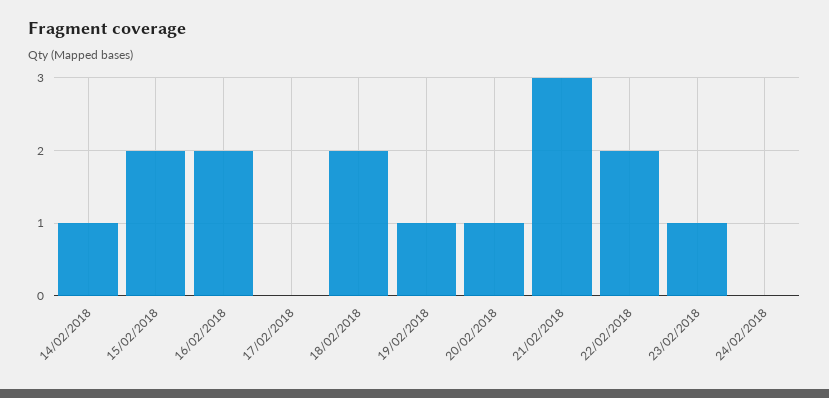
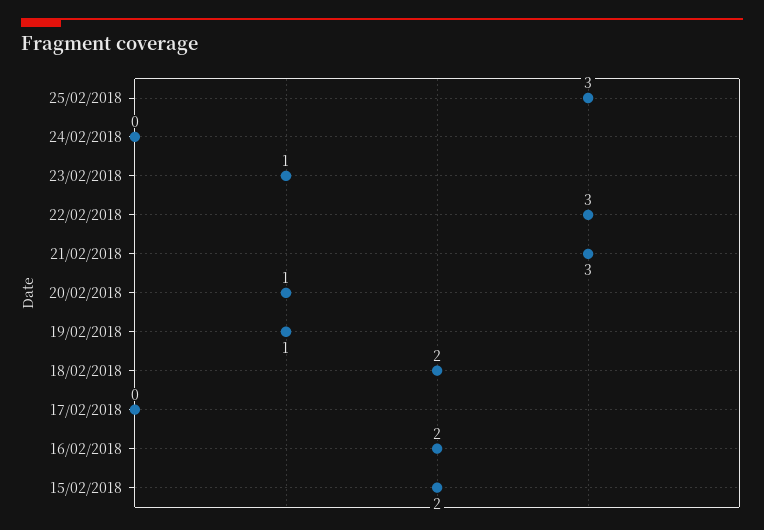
14/02/2018: 1 -> none
22/02/2018: 2 -> 3
25/02/2018: none -> 3

